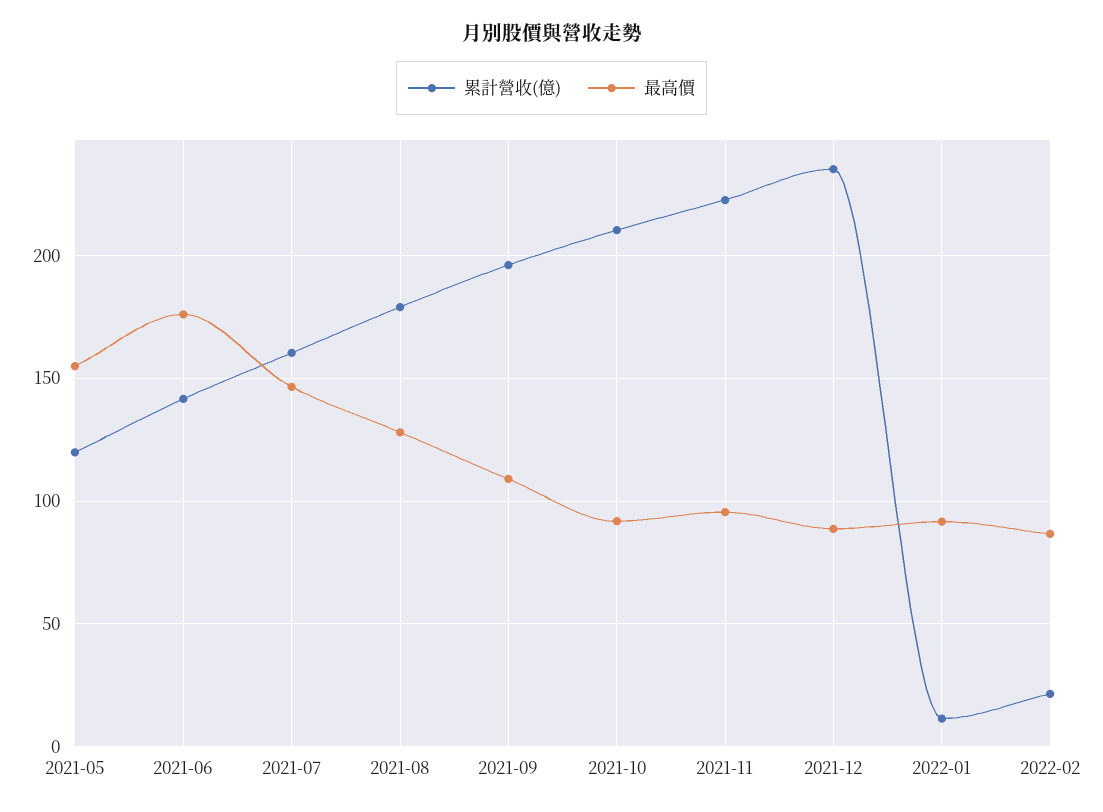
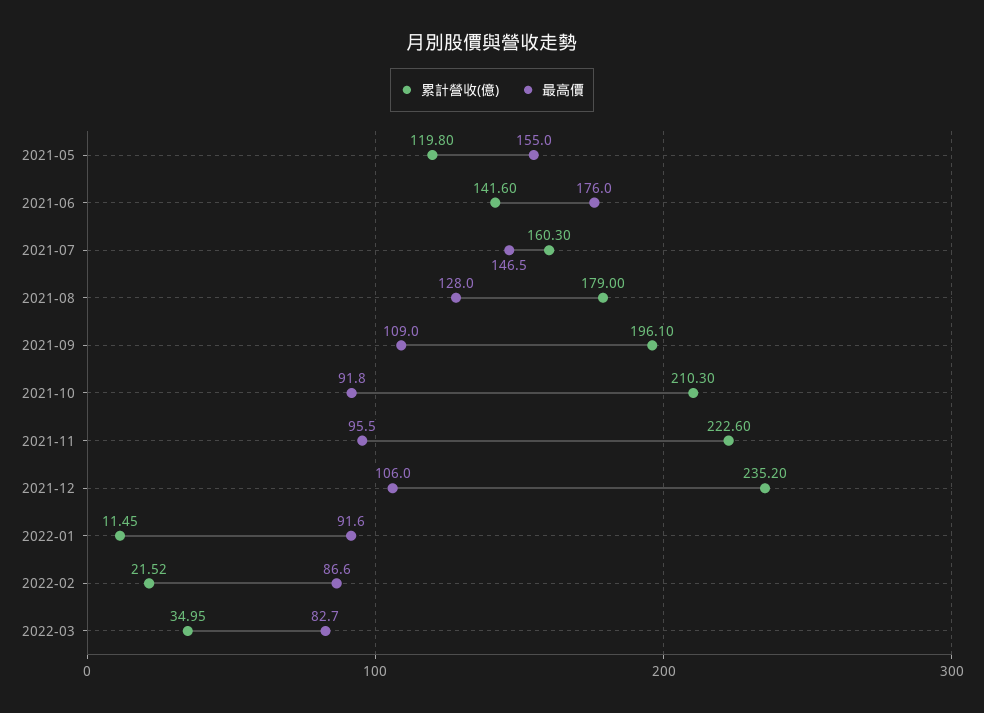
最高價, 2021-12: 90 -> 106
累計營收(億), 2022-03: none -> 34.95
最高價, 2022-03: none -> 82.7

